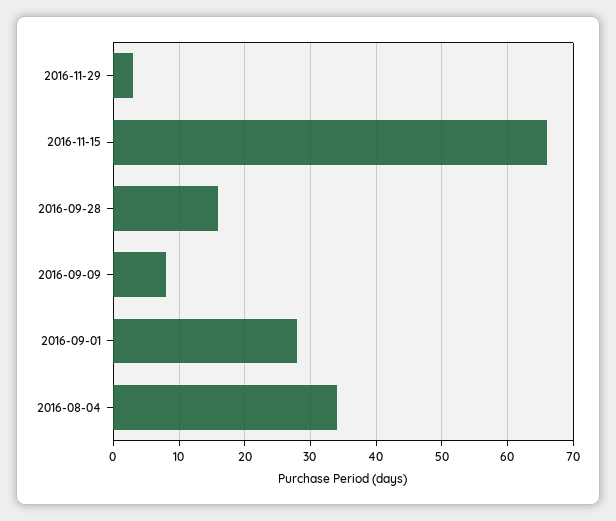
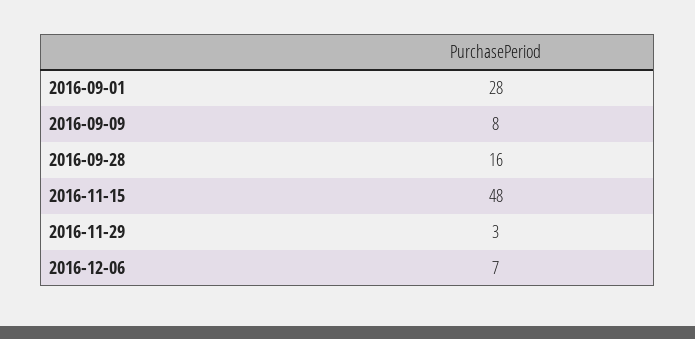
2016-11-15: 66 -> 48
2016-08-04: 34 -> none
2016-12-06: none -> 7

